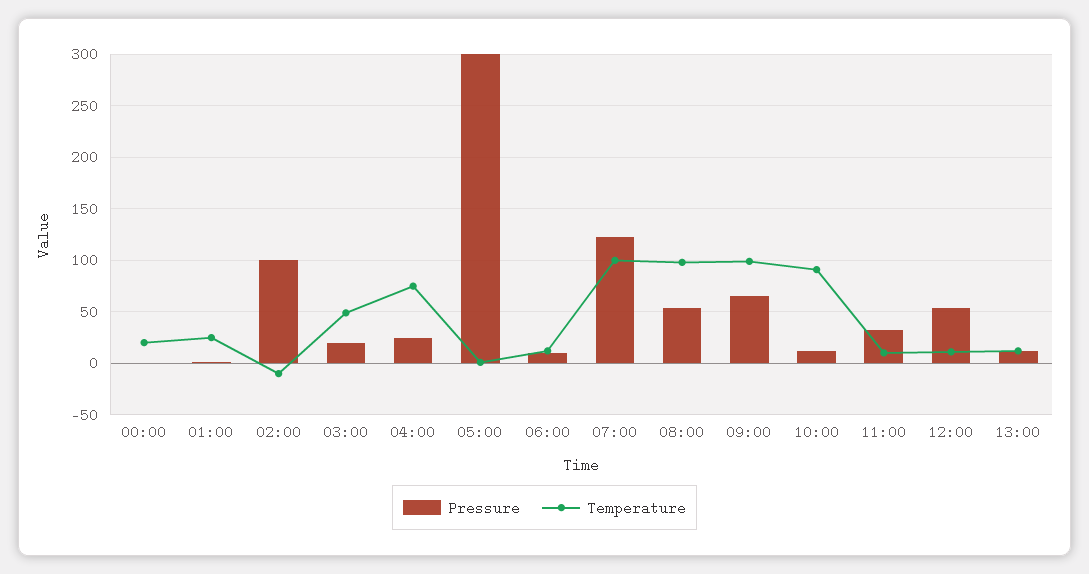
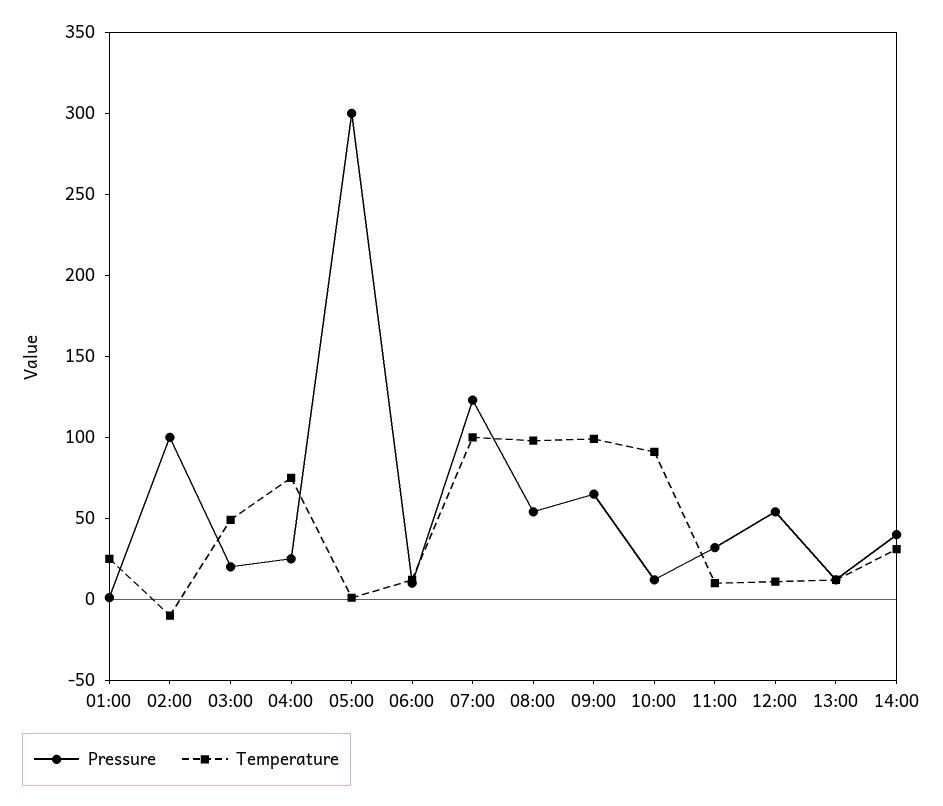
Pressure, 00:00: 0 -> none
Temperature, 00:00: 20 -> none
Pressure, 14:00: none -> 40
Temperature, 14:00: none -> 30

